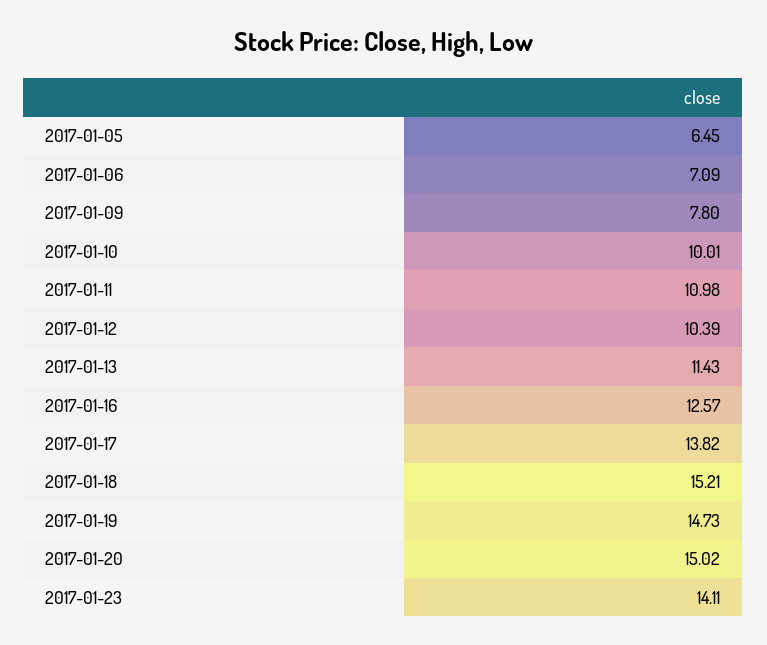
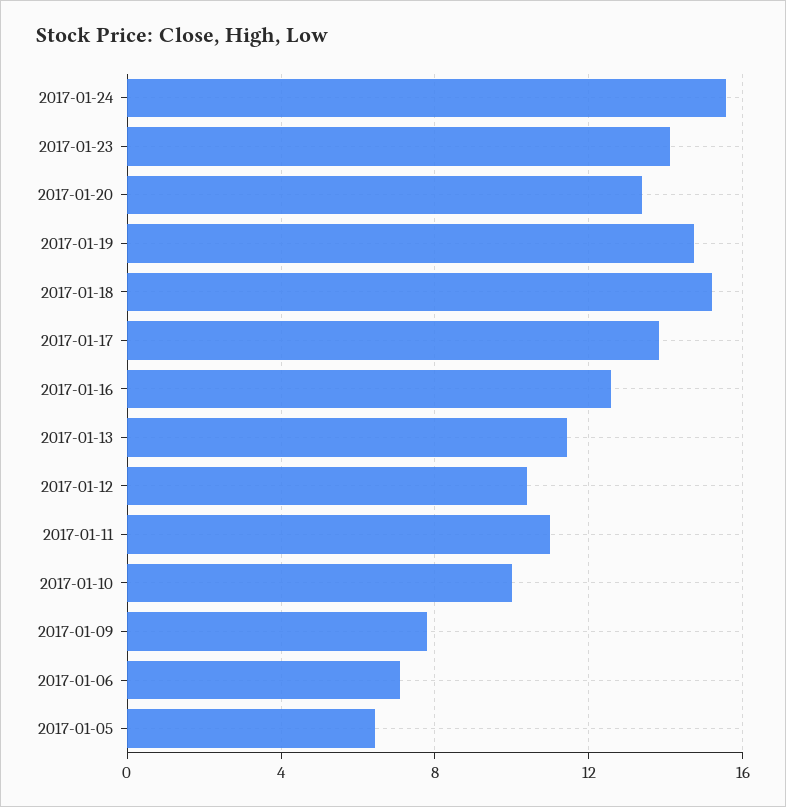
2017-01-20: 15.02 -> 13.5
2017-01-24: none -> 15.5

